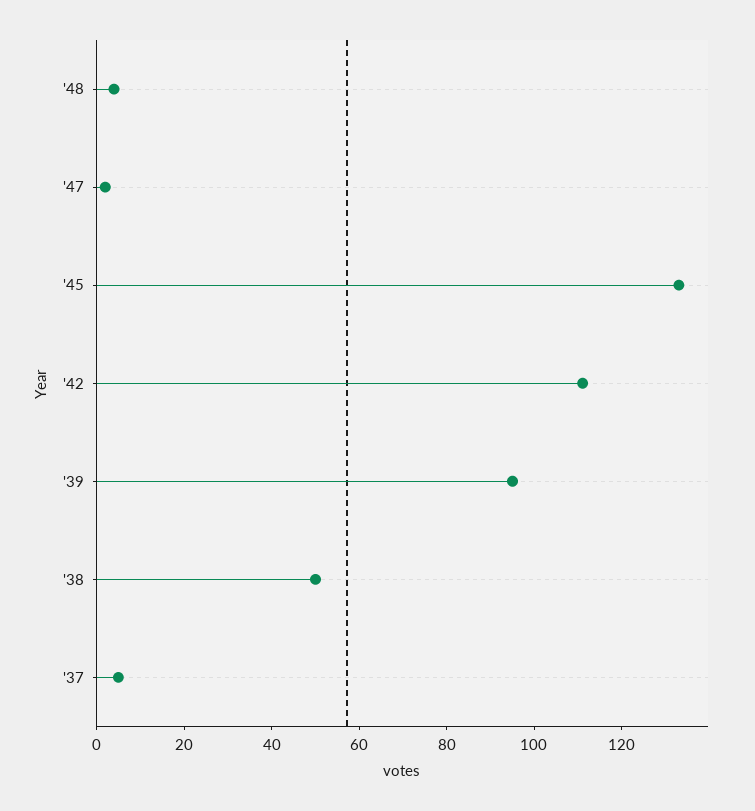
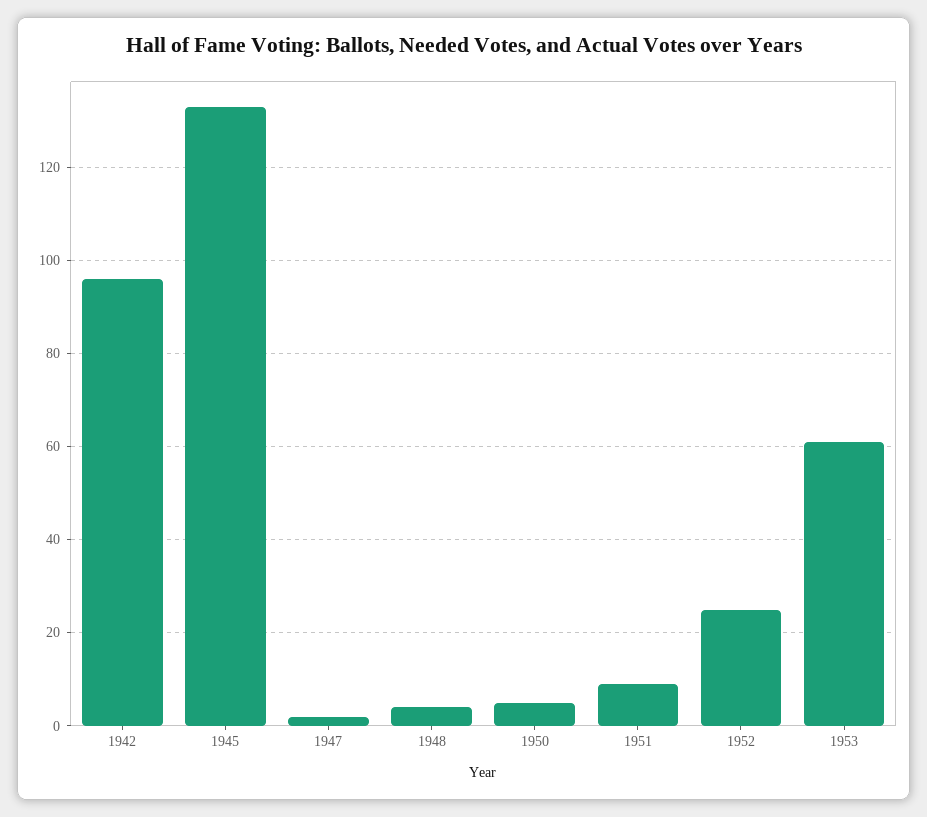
'42: 110 -> 95
'39: 95 -> none
'38: 50 -> none
'37: 5 -> none
1950: none -> 5
1951: none -> 10
1952: none -> 25
1953: none -> 60

